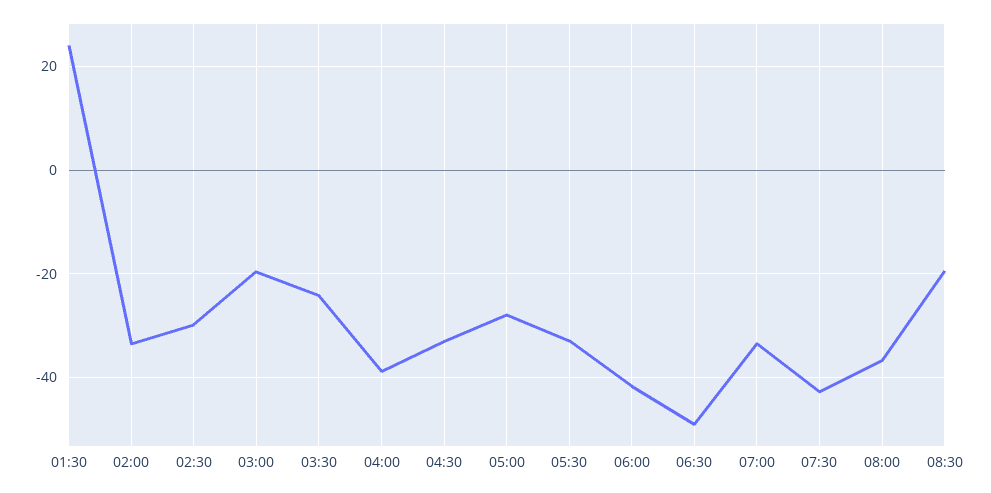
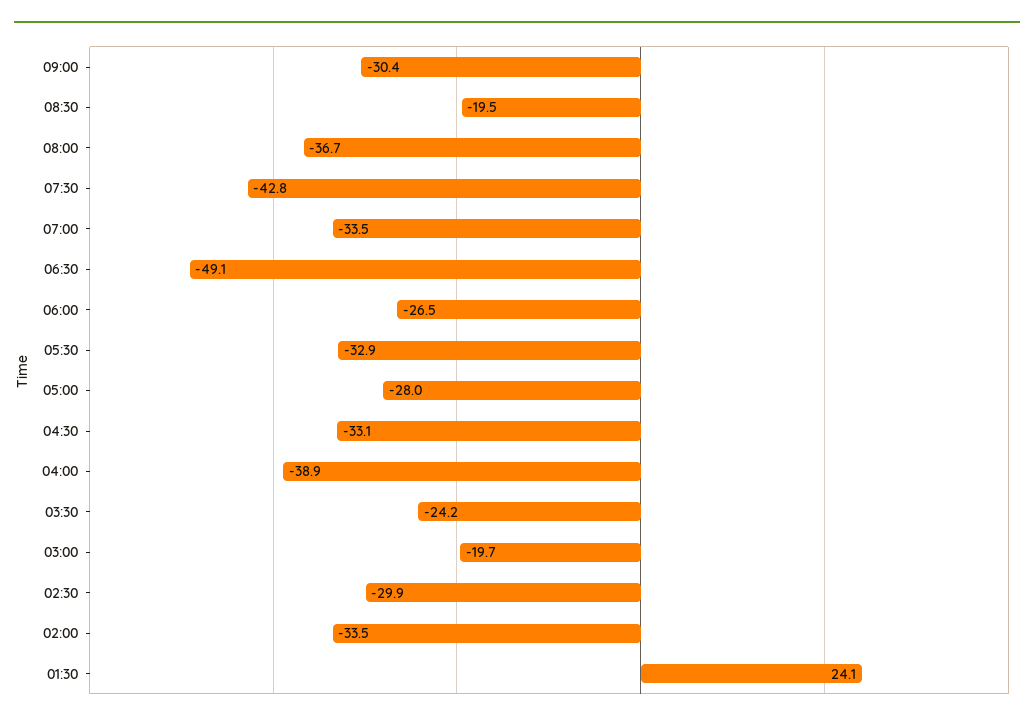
06:00: -42 -> -26.5
09:00: none -> -30.4

